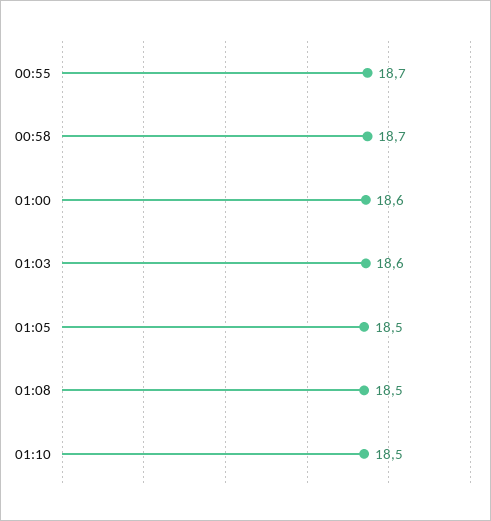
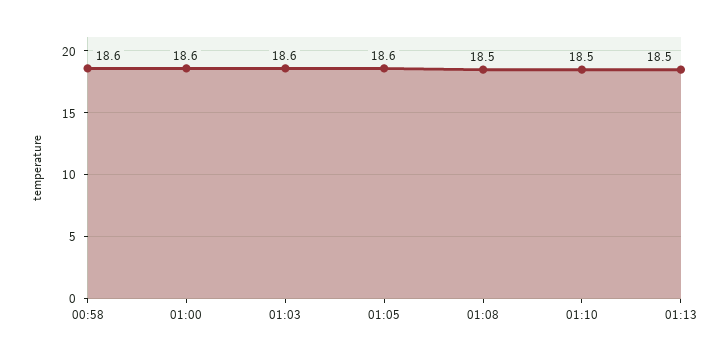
00:55: 18.7 -> none
00:58: 18.7 -> 18.6
01:05: 18.5 -> 18.6
01:13: none -> 18.5

